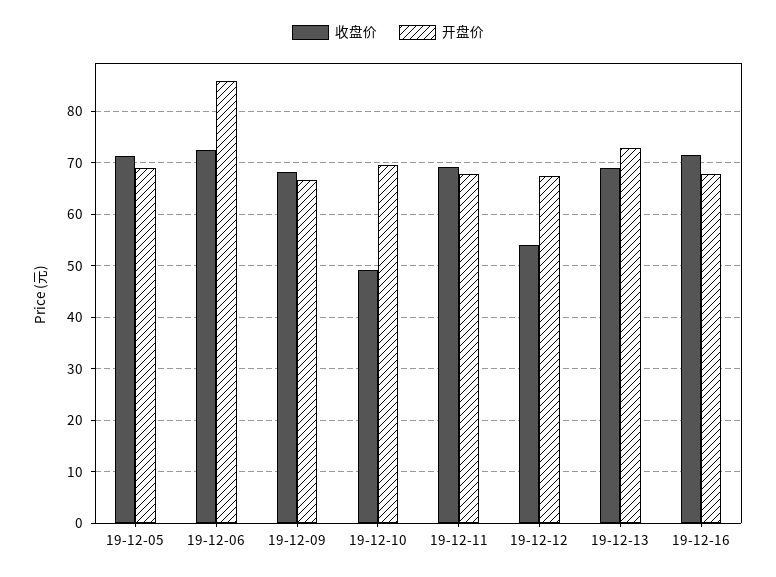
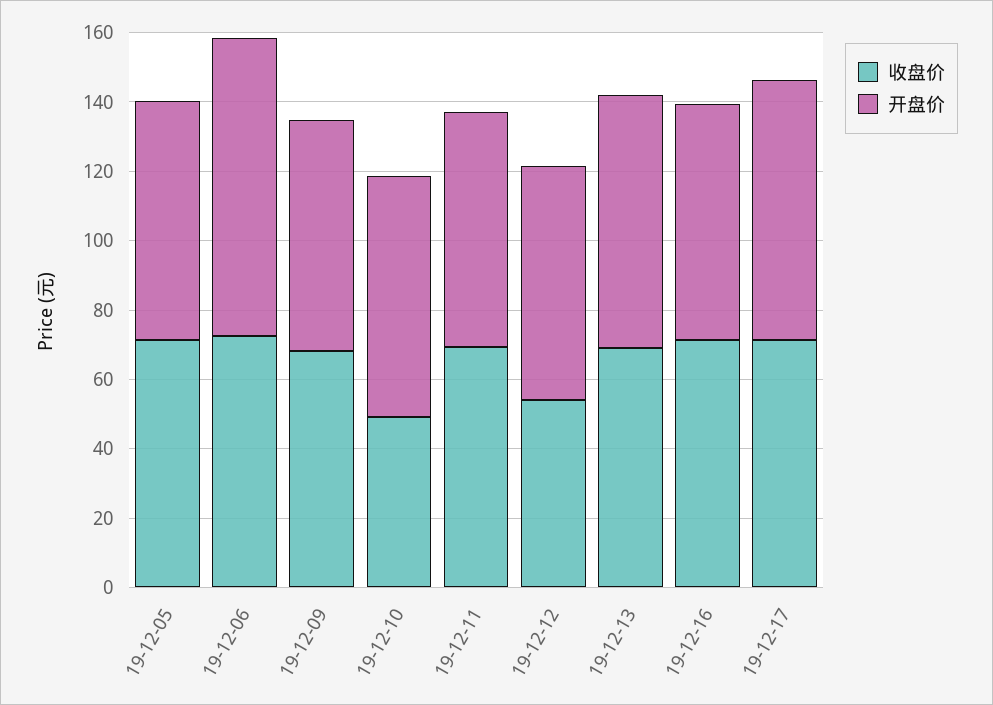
收盘价, 19-12-17: none -> 70
开盘价, 19-12-17: none -> 75

